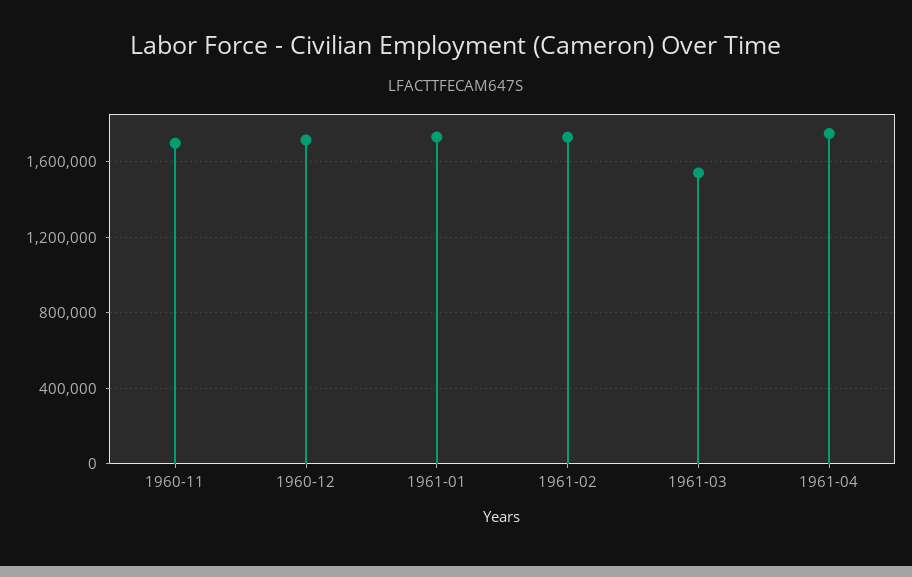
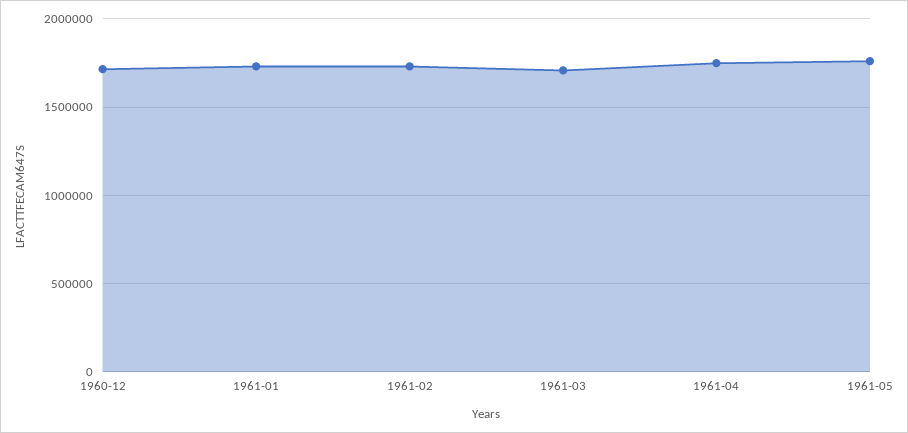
1960-11: 1700000 -> none
1961-03: 1550000 -> 1700000
1961-05: none -> 1750000

